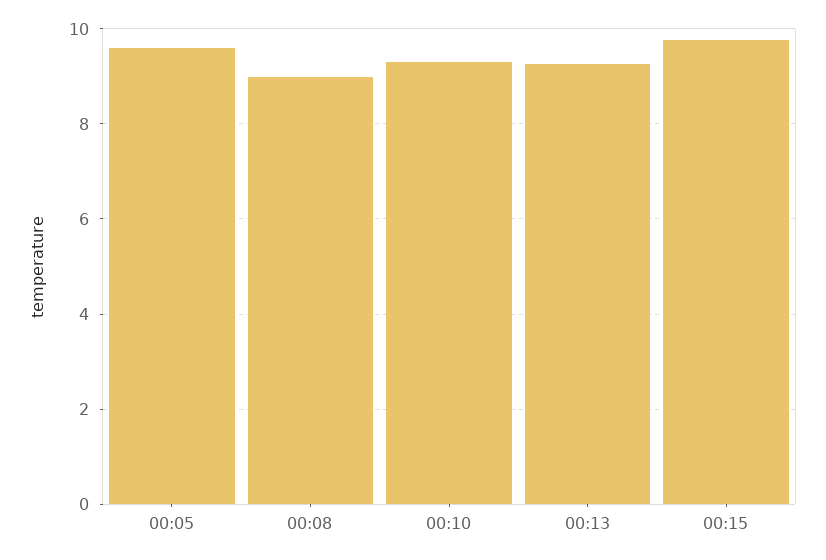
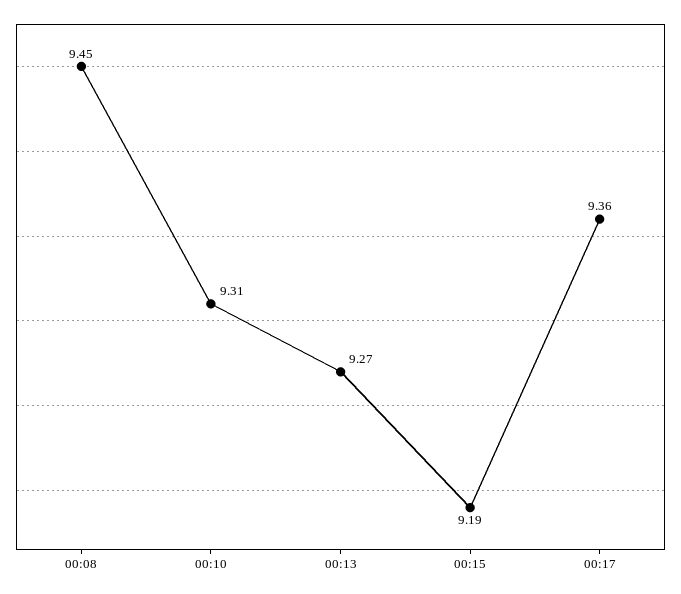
00:05: 9.6 -> none
00:08: 9 -> 9.45
00:15: 9.8 -> 9.19
00:17: none -> 9.36

